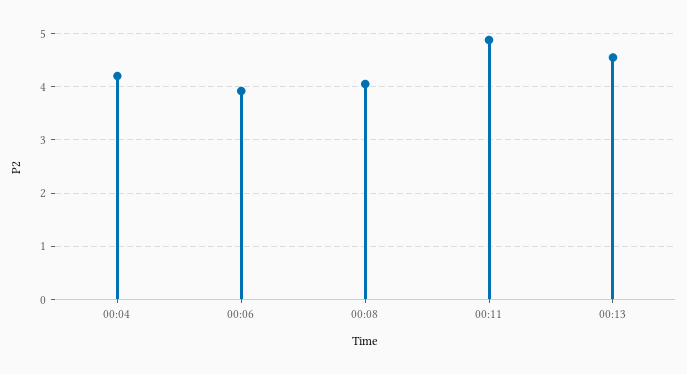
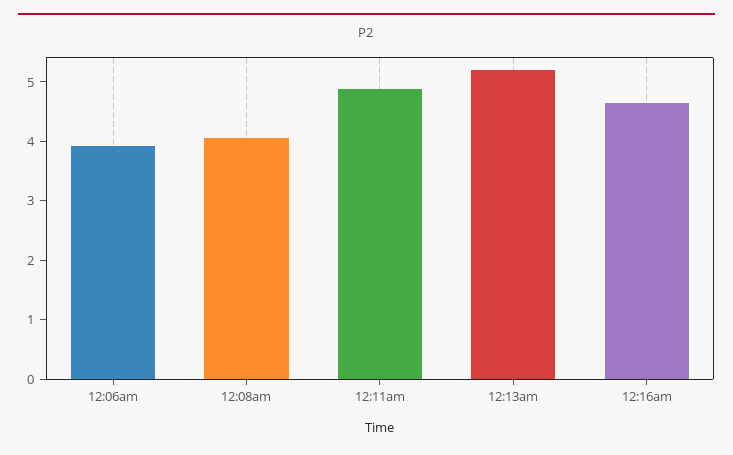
00:04: 4.2 -> none
00:13: 4.6 -> 5.2
12:16am: none -> 4.6

